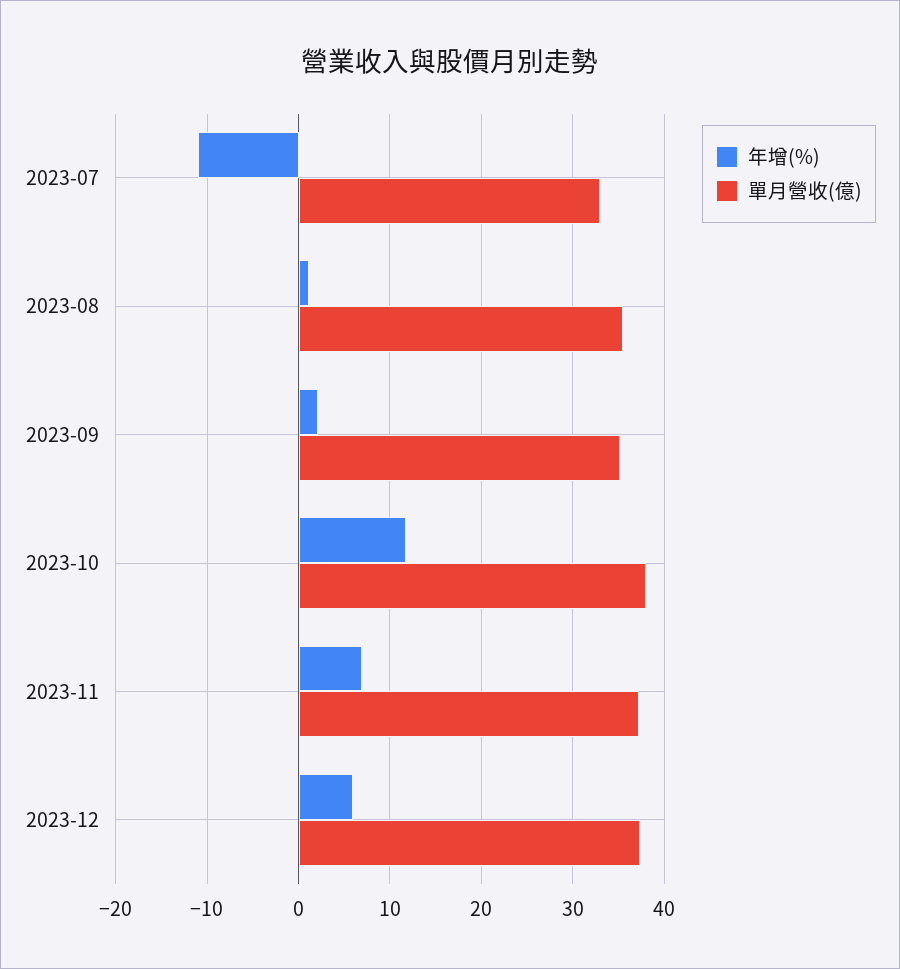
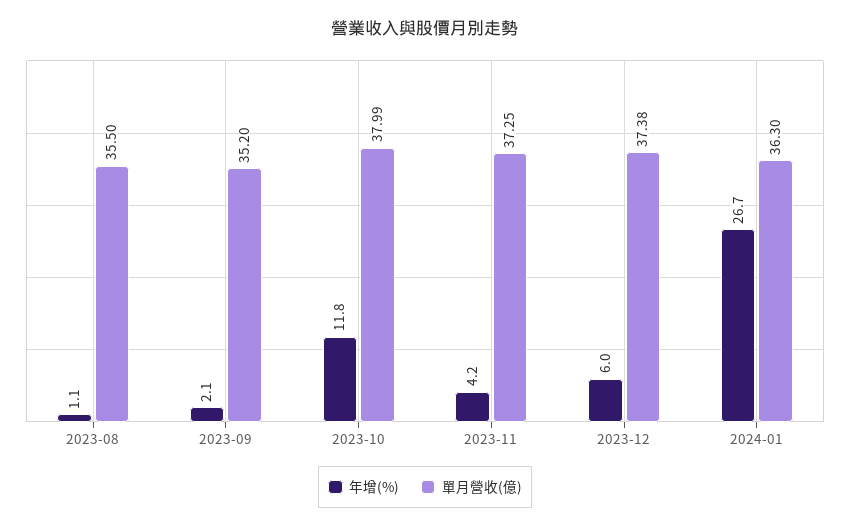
年增(%), 2023-07: -11 -> none
單月營收(億), 2023-07: 33 -> none
年增(%), 2023-11: 7 -> 4.2
年增(%), 2024-01: none -> 26.7
單月營收(億), 2024-01: none -> 36.3

